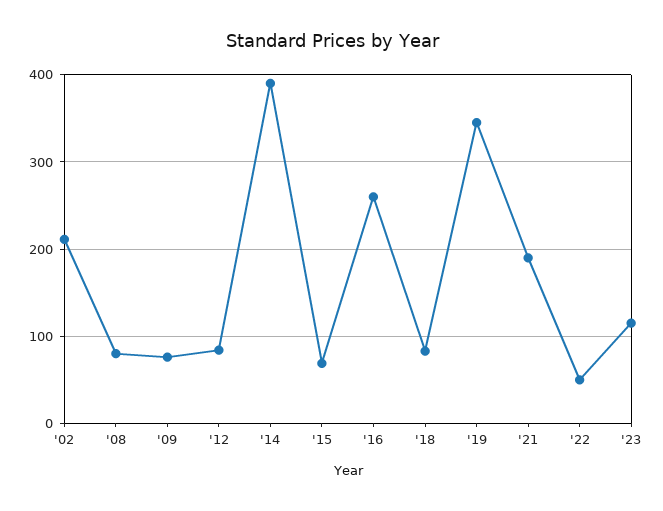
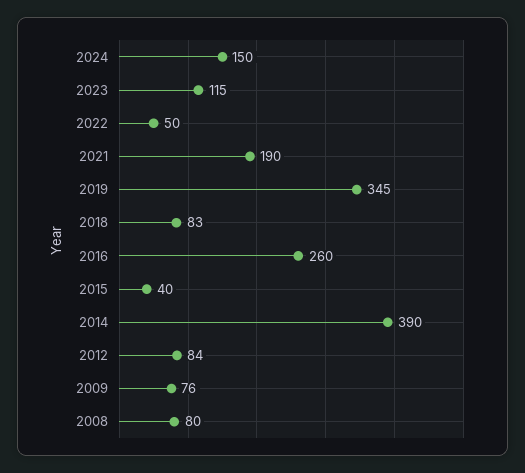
'02: 210 -> none
'15: 70 -> 40
2024: none -> 150

